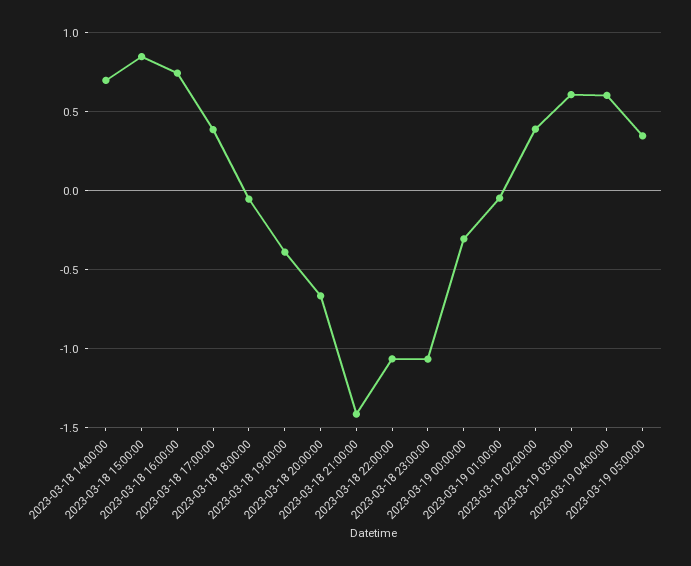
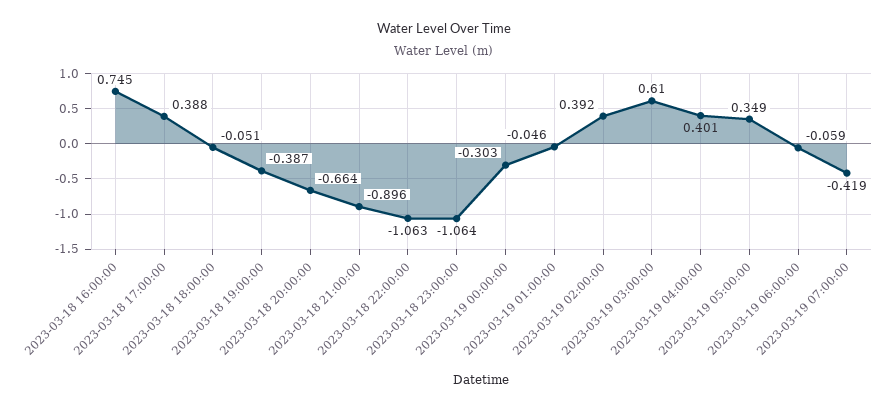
2023-03-18 14:00:00: 0.7 -> none
2023-03-18 15:00:00: 0.85 -> none
2023-03-18 21:00:00: -1.4 -> -0.896
2023-03-19 04:00:00: 0.6 -> 0.401
2023-03-19 06:00:00: none -> -0.059
2023-03-19 07:00:00: none -> -0.419

